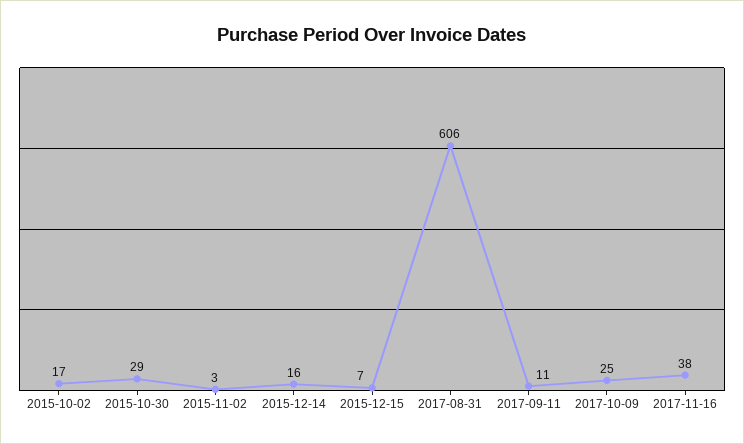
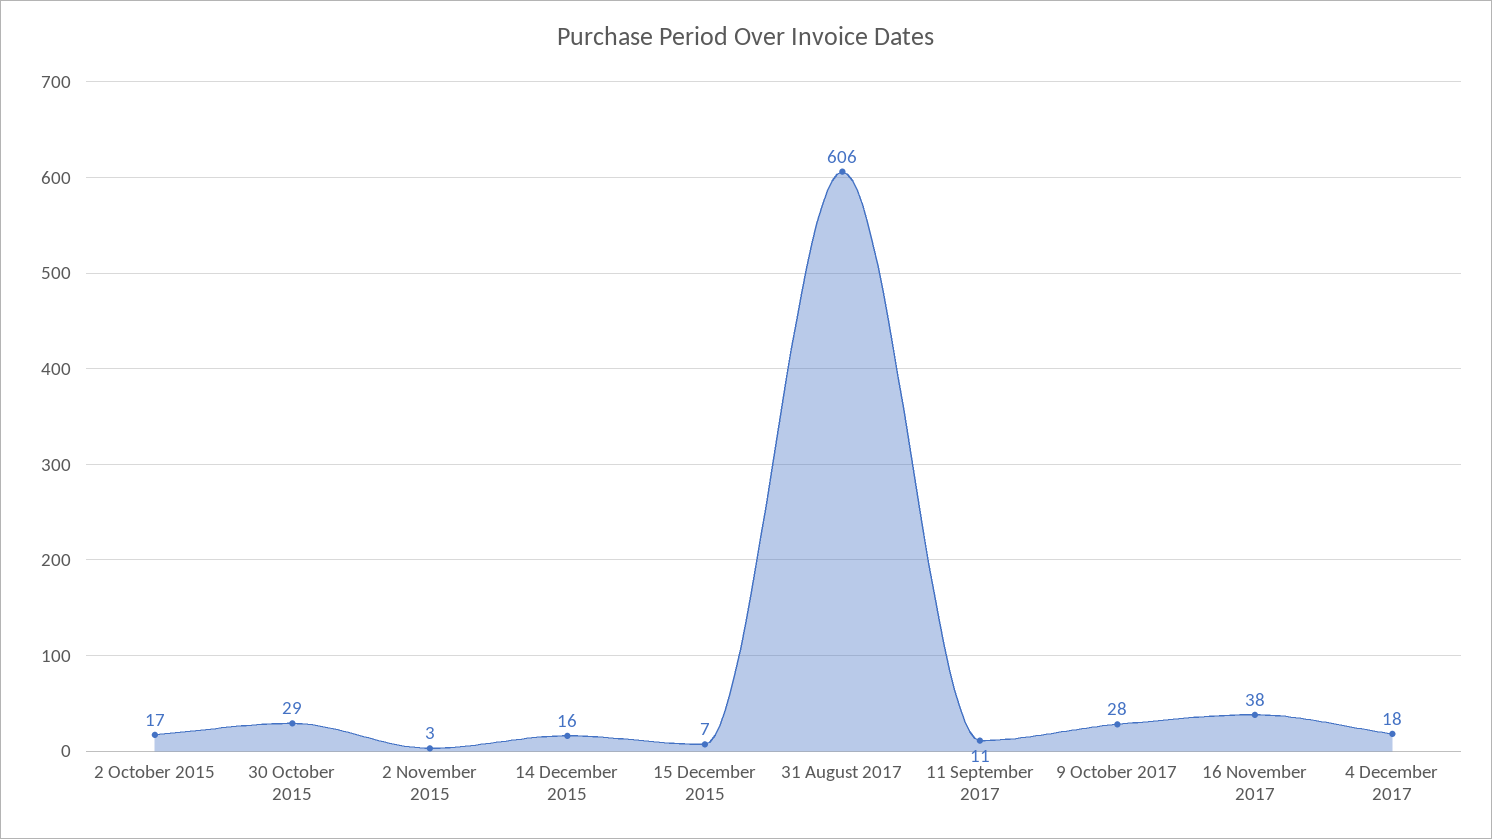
2017-10-09: 25 -> 28
4 December 2017: none -> 18

